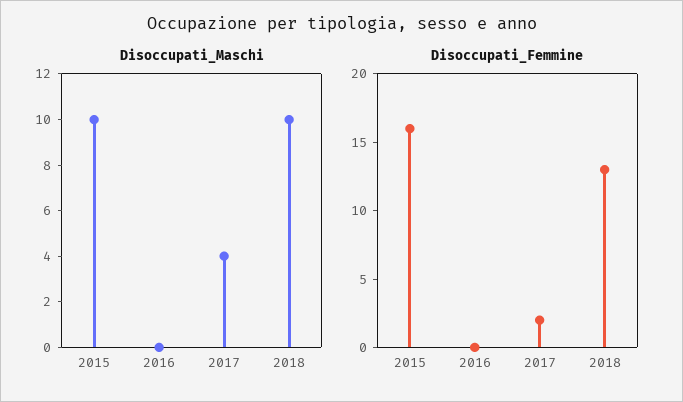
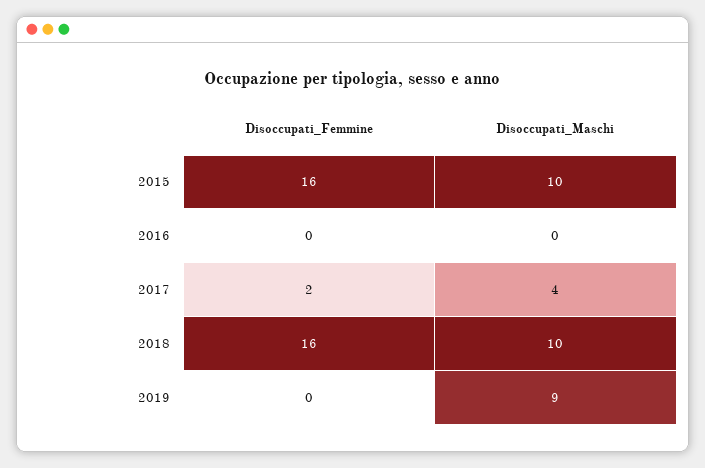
Disoccupati_Femmine, 2018: 13 -> 16
Disoccupati_Femmine, 2019: none -> 0
Disoccupati_Maschi, 2019: none -> 9

